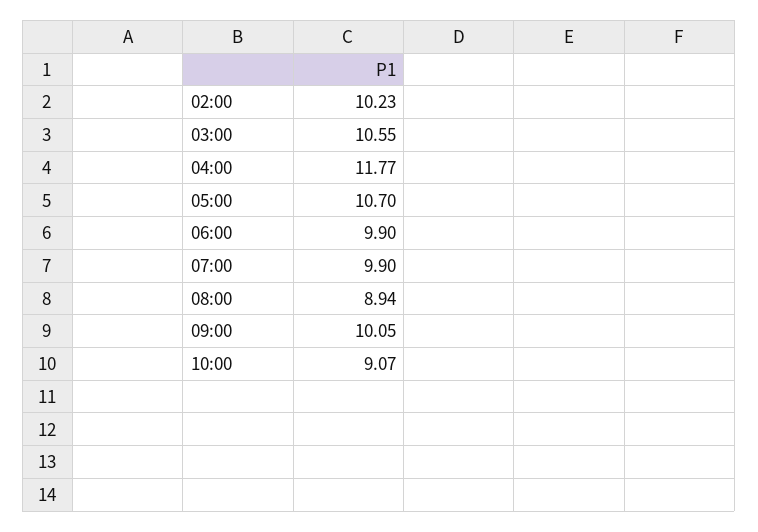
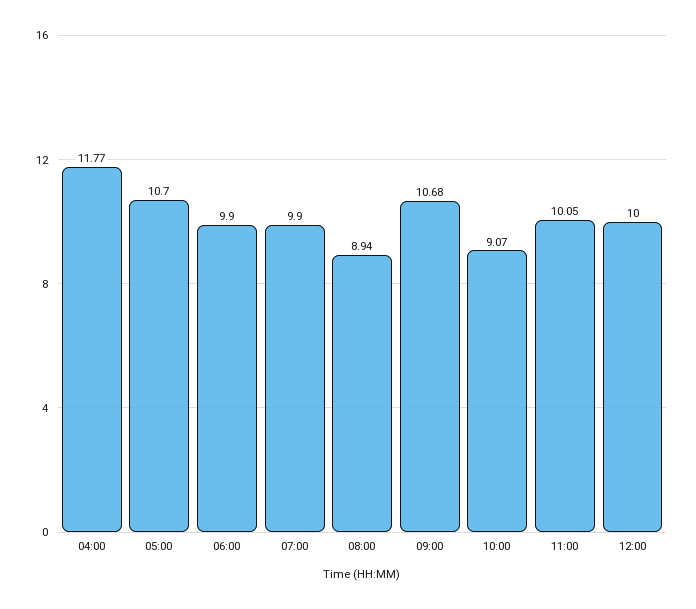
02:00: 10.23 -> none
03:00: 10.55 -> none
09:00: 10.05 -> 10.68
11:00: none -> 10.05
12:00: none -> 10

